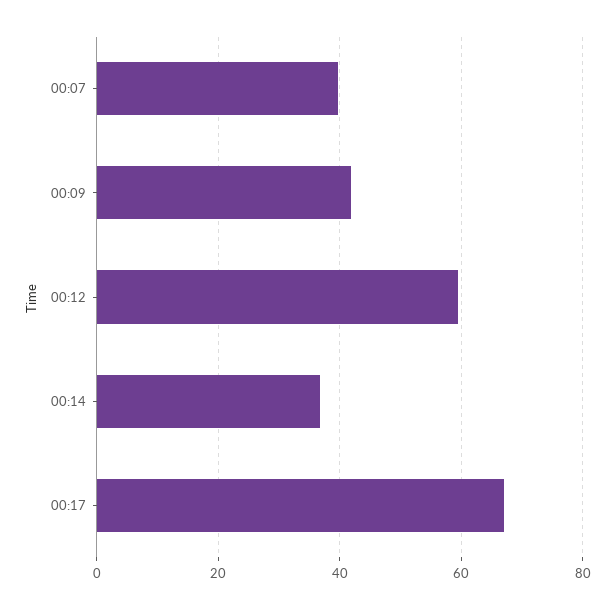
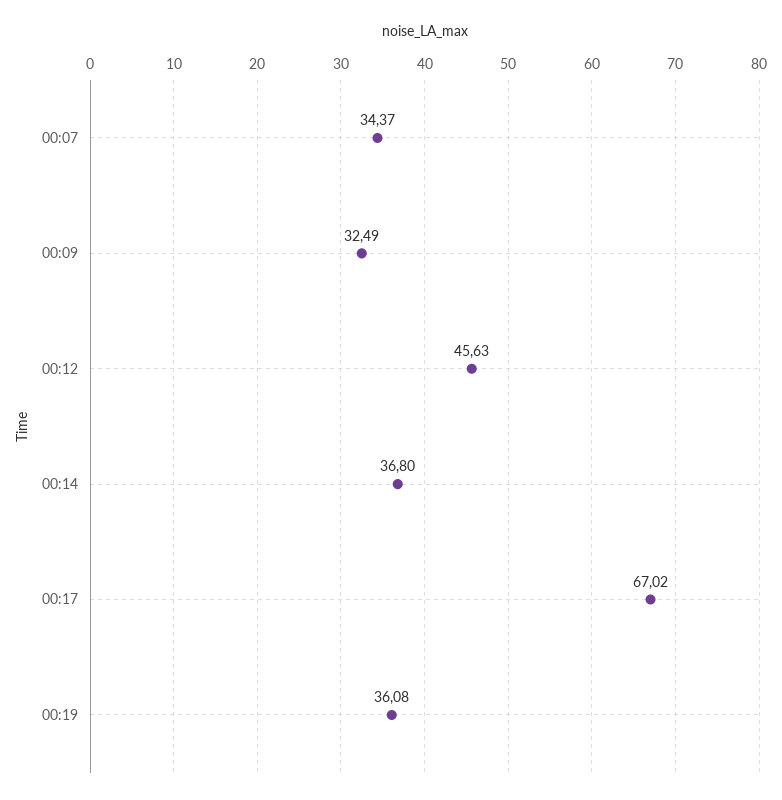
00:07: 40 -> 34.37
00:09: 42 -> 32.49
00:12: 60 -> 45.63
00:19: none -> 36.08

